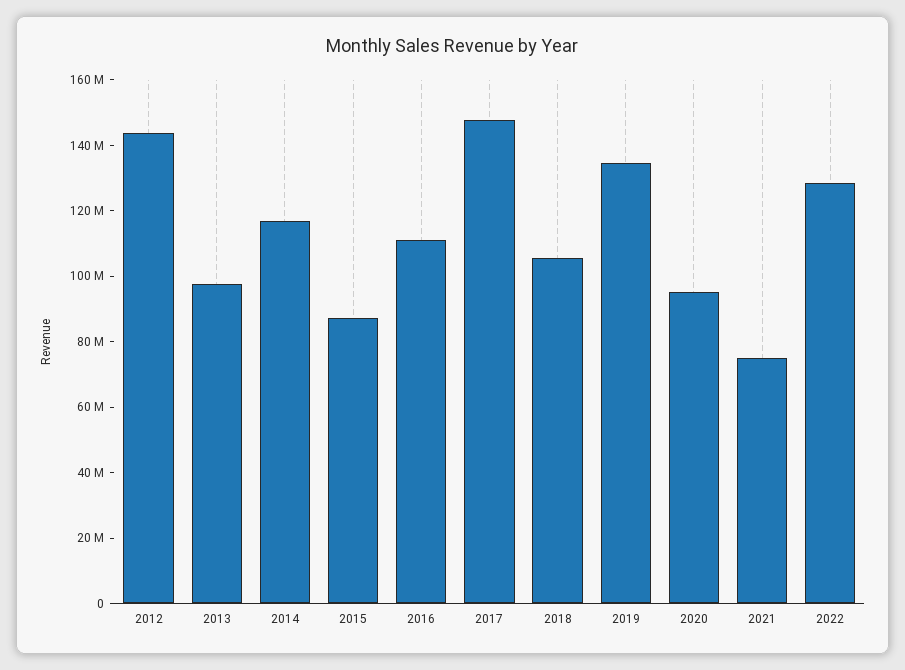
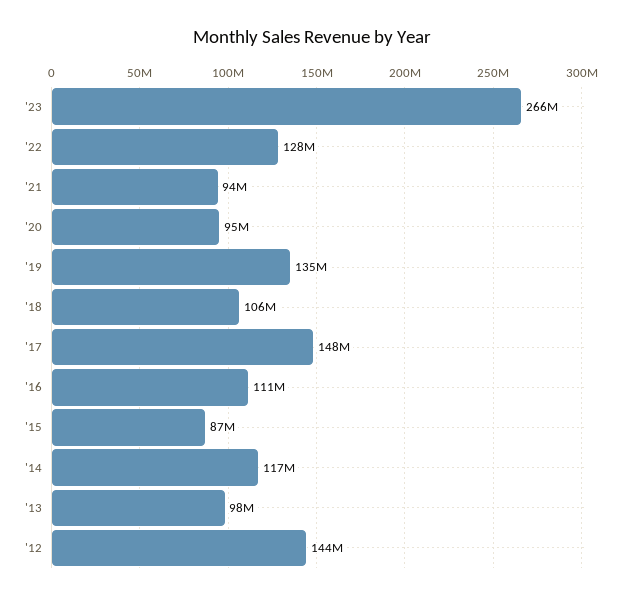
2021: 75000000 -> 94000000
'23: none -> 266000000

